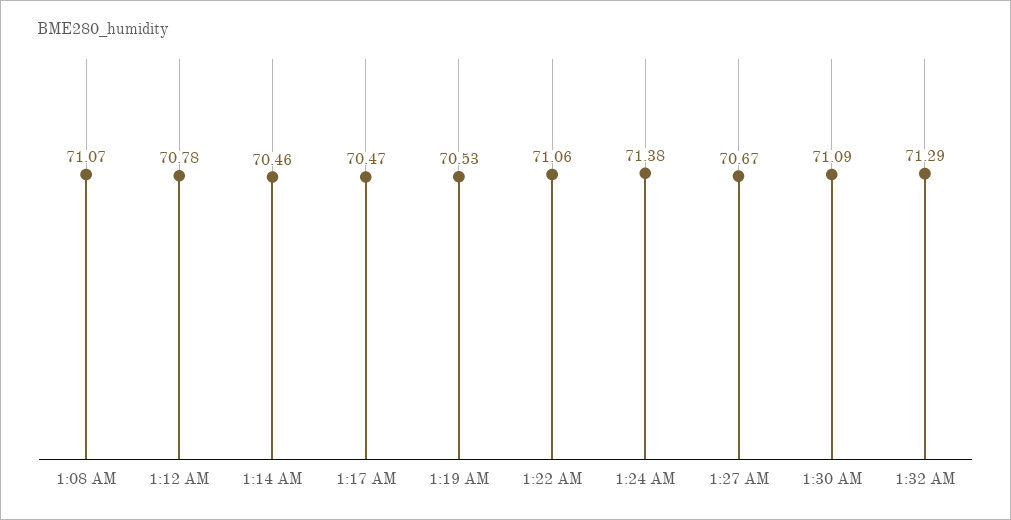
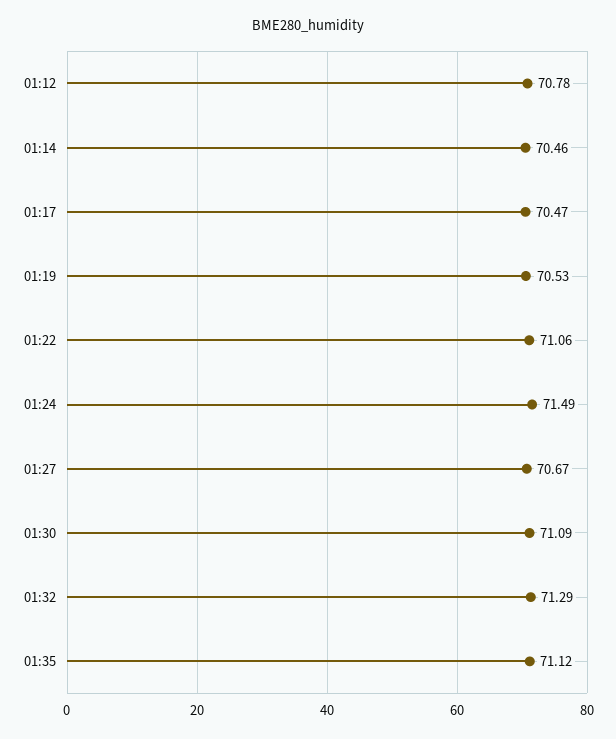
1:08 AM: 71.07 -> none
1:24 AM: 71.38 -> 71.49
01:35: none -> 71.12

